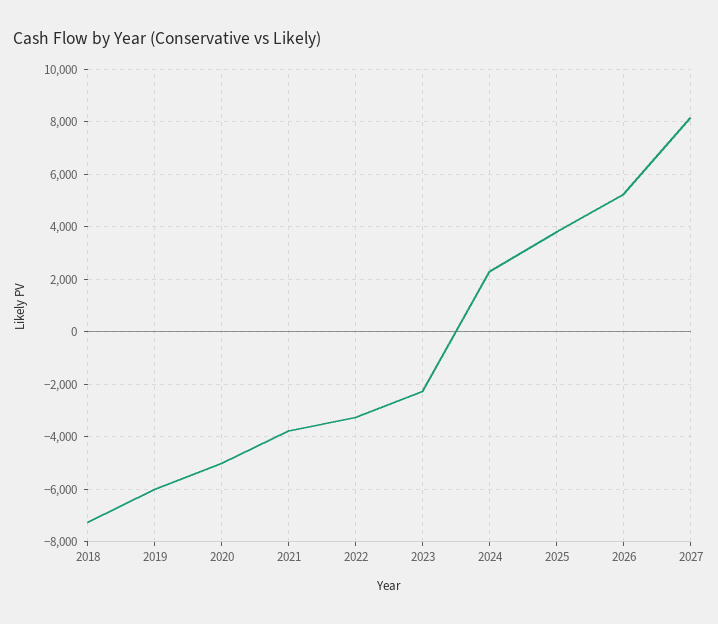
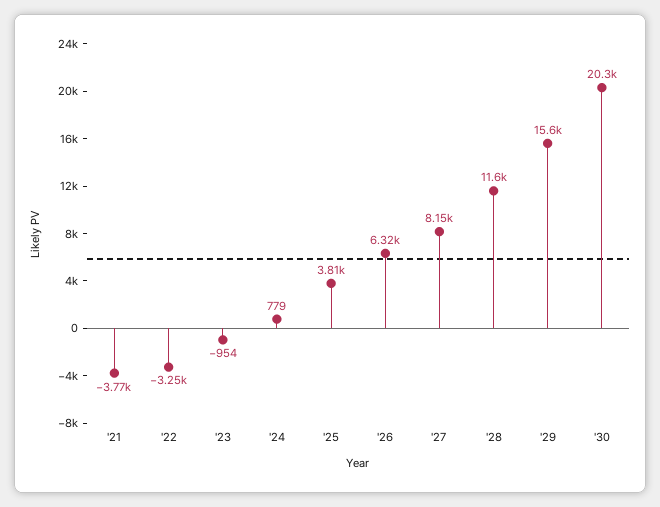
2018: -7250 -> none
2019: -6000 -> none
2020: -5000 -> none
2023: -2250 -> -954
2024: 2250 -> 779
2026: 5250 -> 6320
'28: none -> 11600
'29: none -> 15600
'30: none -> 20300

